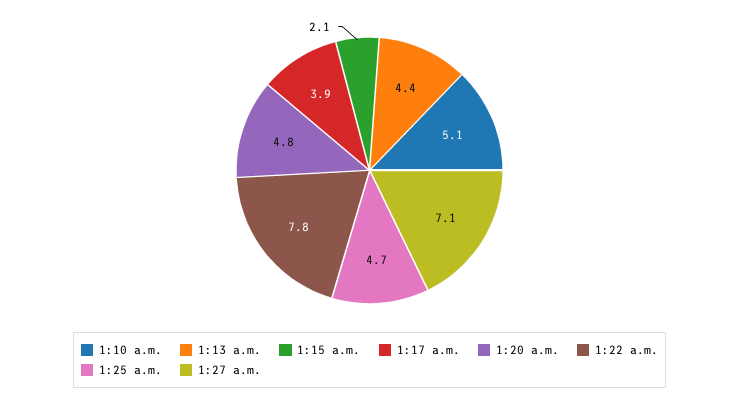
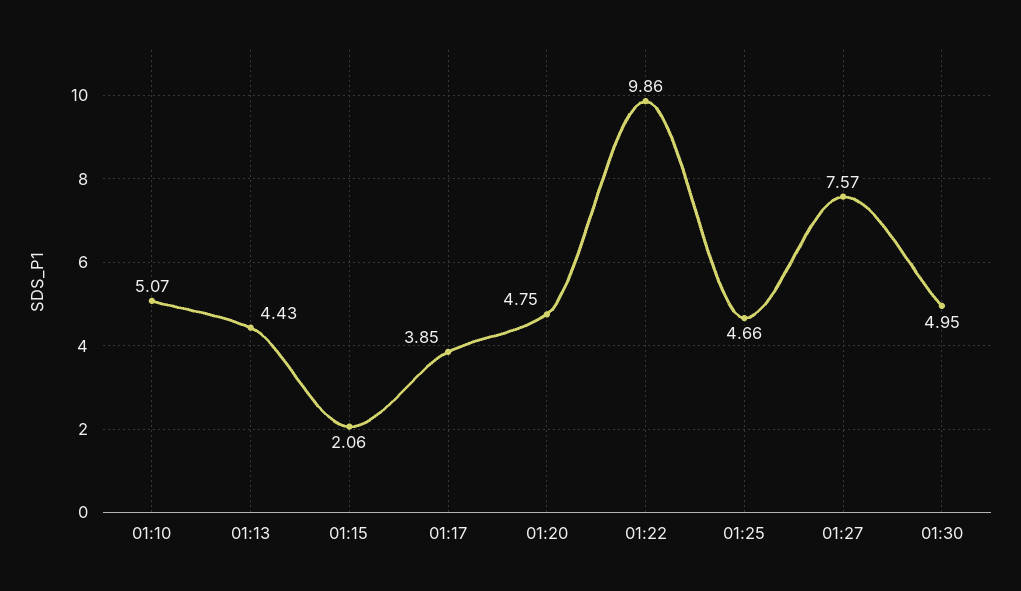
1:22 a.m.: 7.8 -> 9.86
1:27 a.m.: 7.1 -> 7.57
01:30: none -> 4.95

